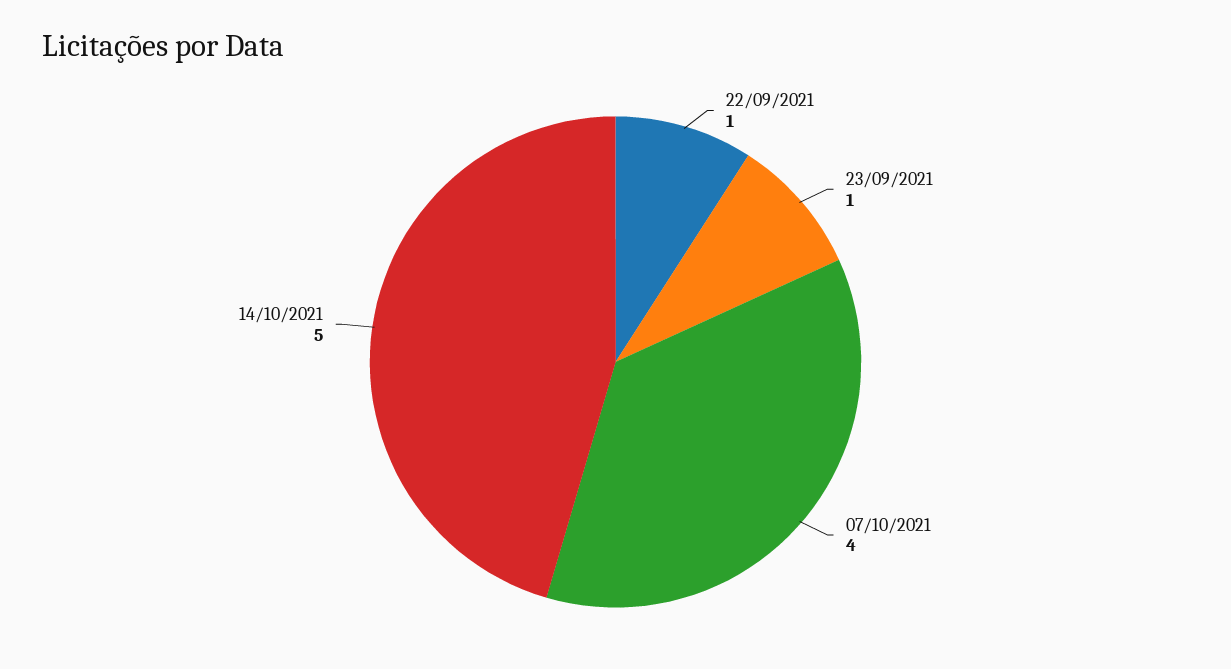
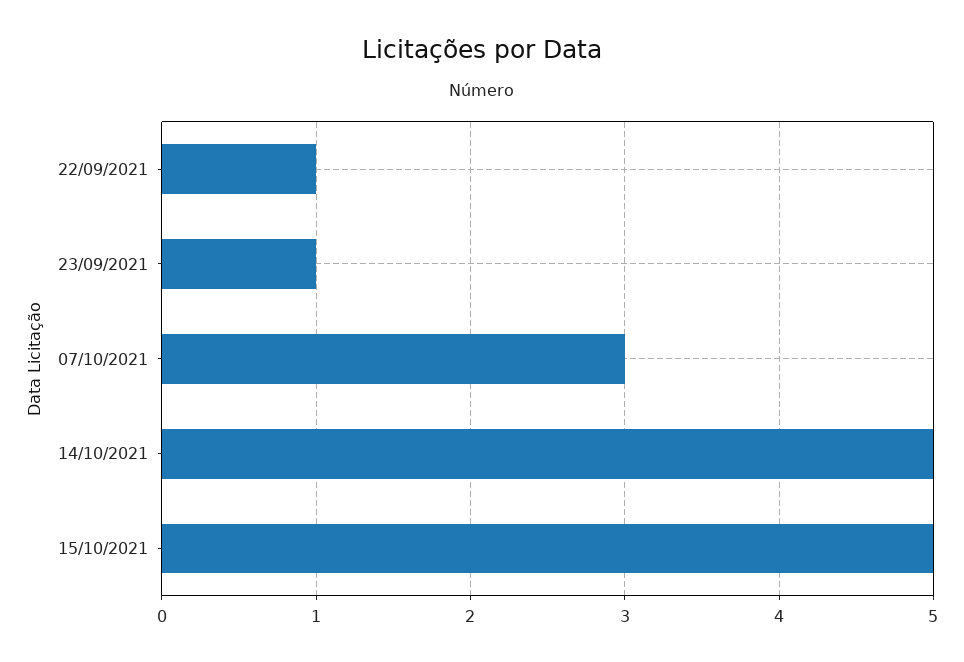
07/10/2021: 4 -> 3
15/10/2021: none -> 5

